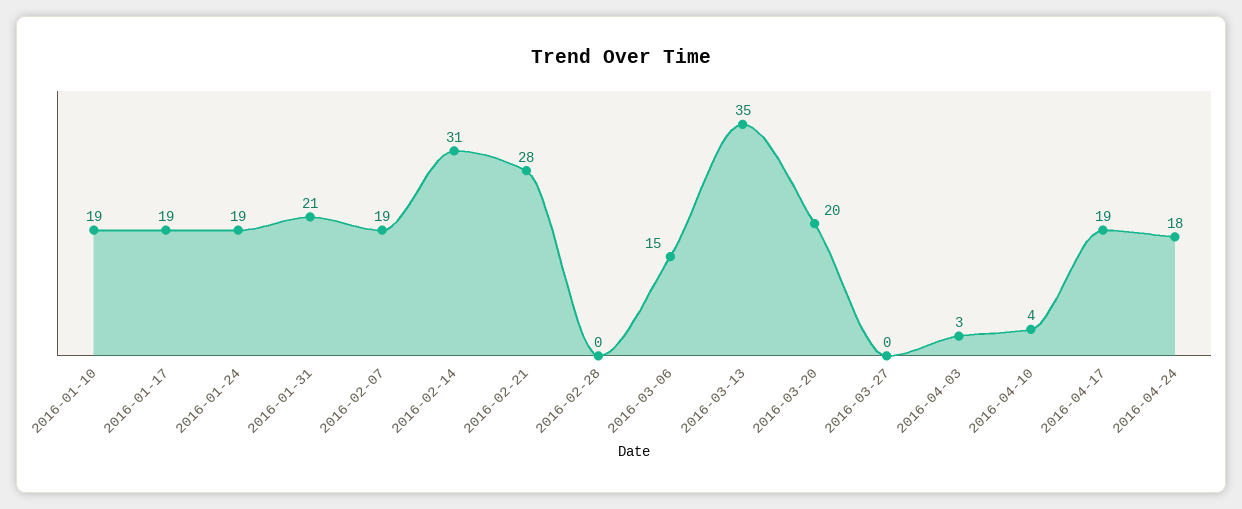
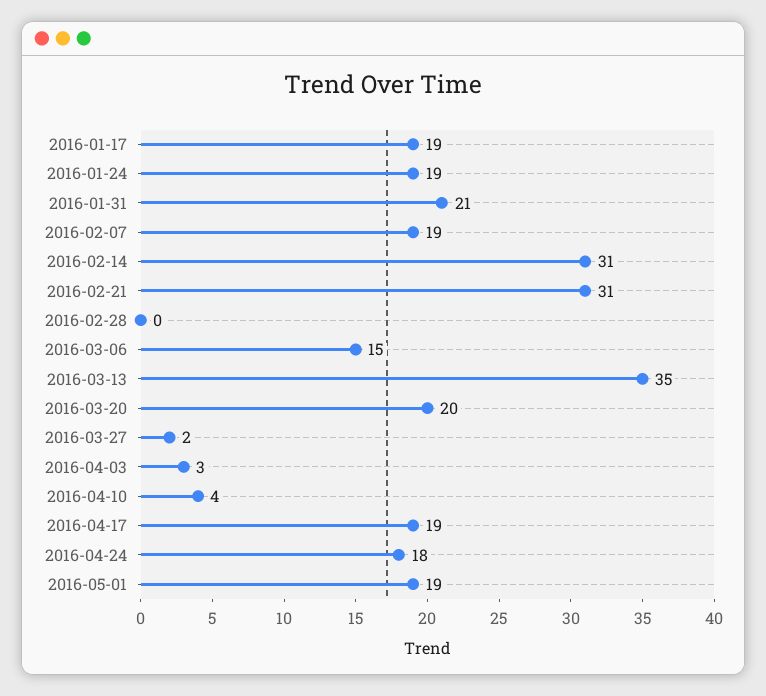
2016-01-10: 19 -> none
2016-02-21: 28 -> 31
2016-03-27: 0 -> 2
2016-05-01: none -> 19

